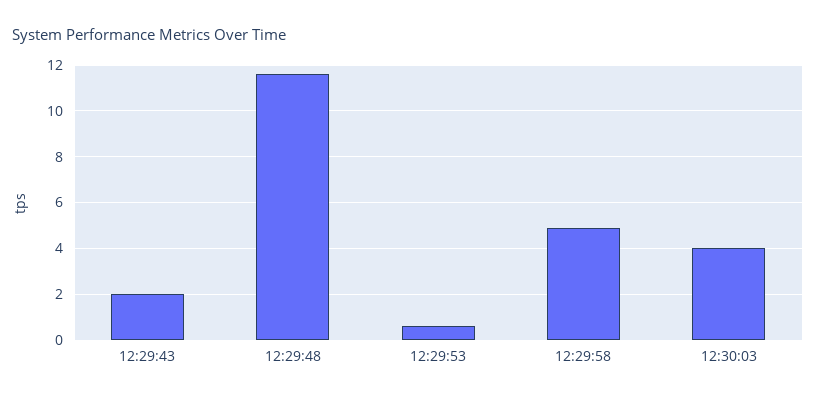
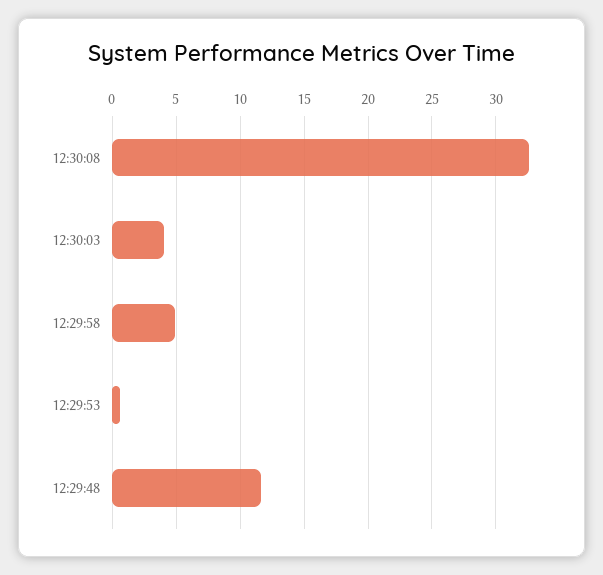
12:29:43: 2 -> none
12:30:08: none -> 32.5

